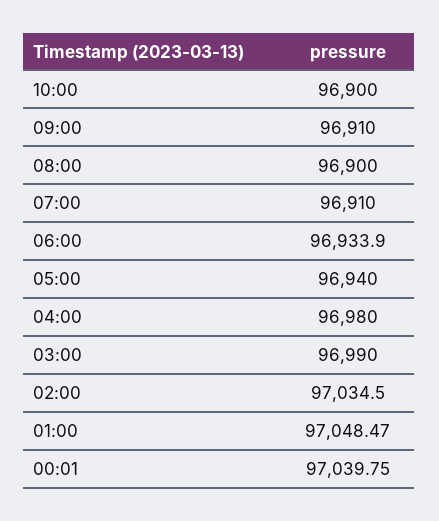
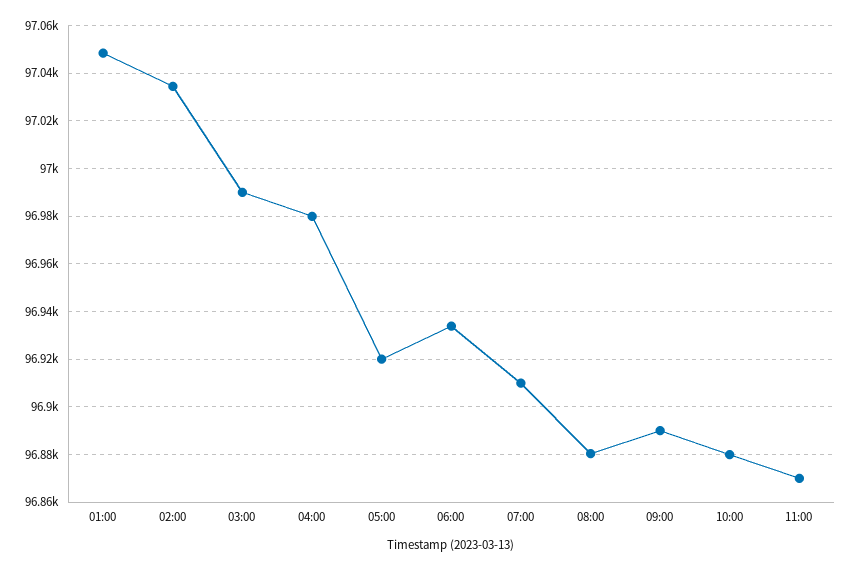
10:00: 96900 -> 96880
09:00: 96910 -> 96890
08:00: 96900 -> 96880
05:00: 96940 -> 96920
00:01: 97039.75 -> none
11:00: none -> 96870

